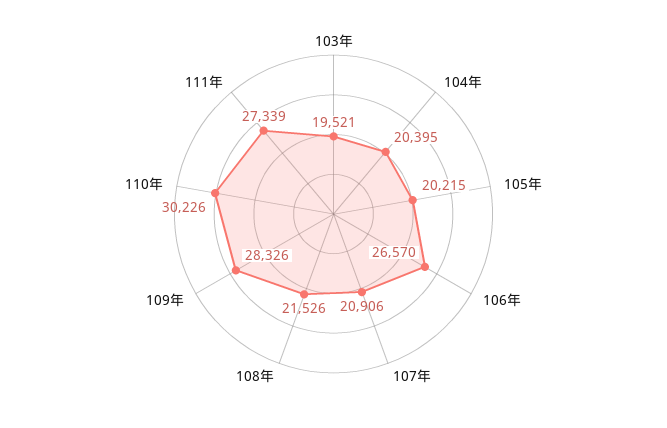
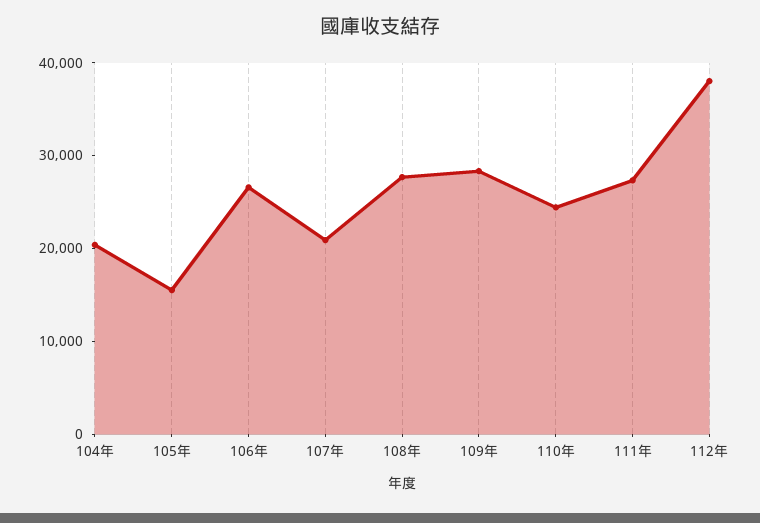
103年: 19521 -> none
105年: 20215 -> 16000
108年: 21526 -> 28000
110年: 30226 -> 24000
112年: none -> 38000

